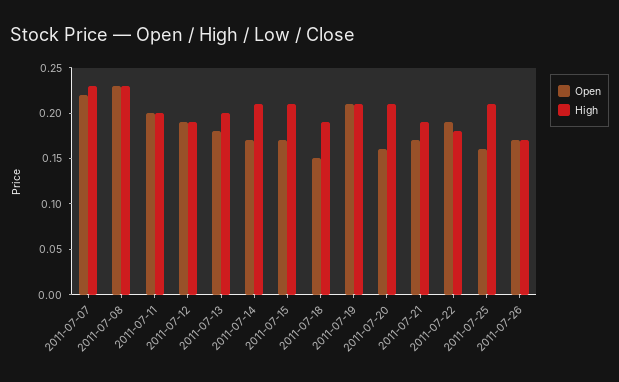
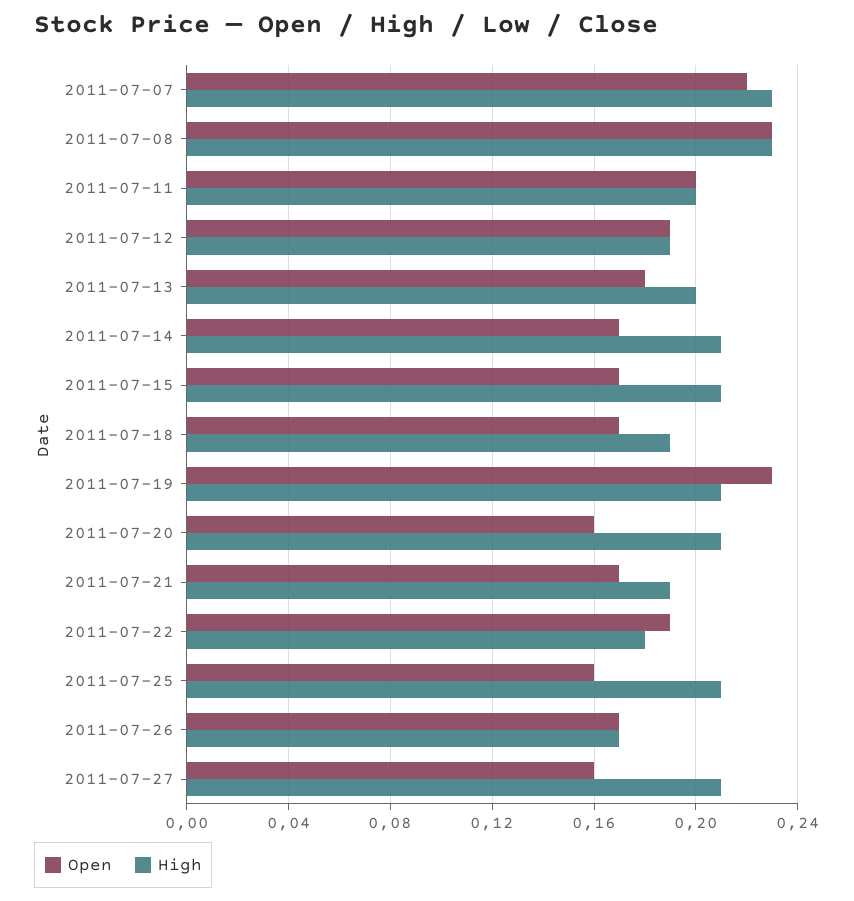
Open, 2011-07-18: 0.15 -> 0.17
Open, 2011-07-19: 0.21 -> 0.23
Open, 2011-07-27: none -> 0.16
High, 2011-07-27: none -> 0.21

